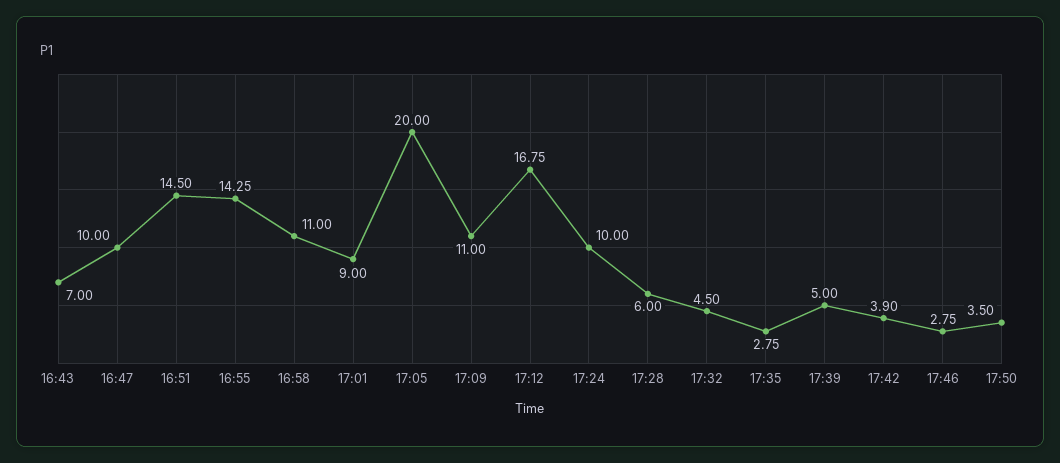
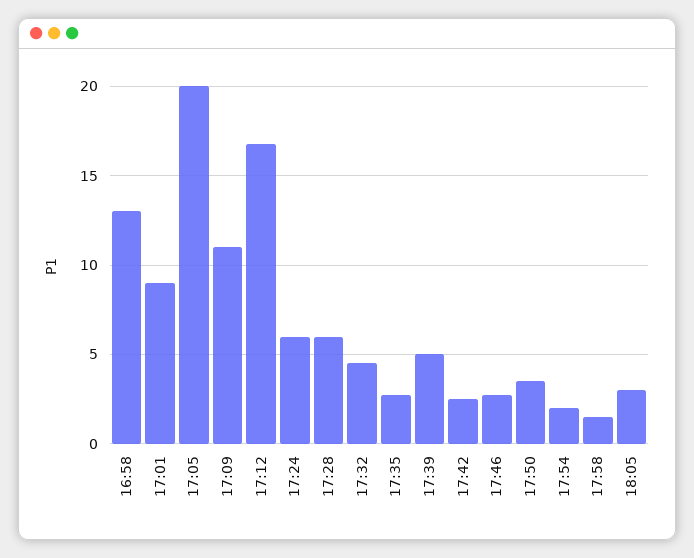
16:43: 7 -> none
16:47: 10 -> none
16:51: 14.5 -> none
16:55: 14.25 -> none
16:58: 11 -> 13
17:24: 10 -> 6
17:42: 3.9 -> 2.5
17:54: none -> 2
17:58: none -> 1.5
18:05: none -> 3

